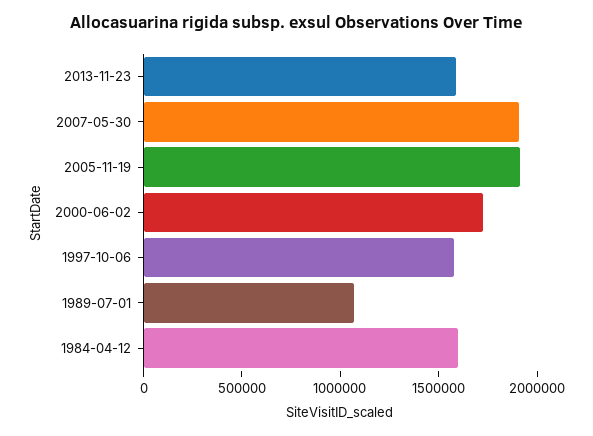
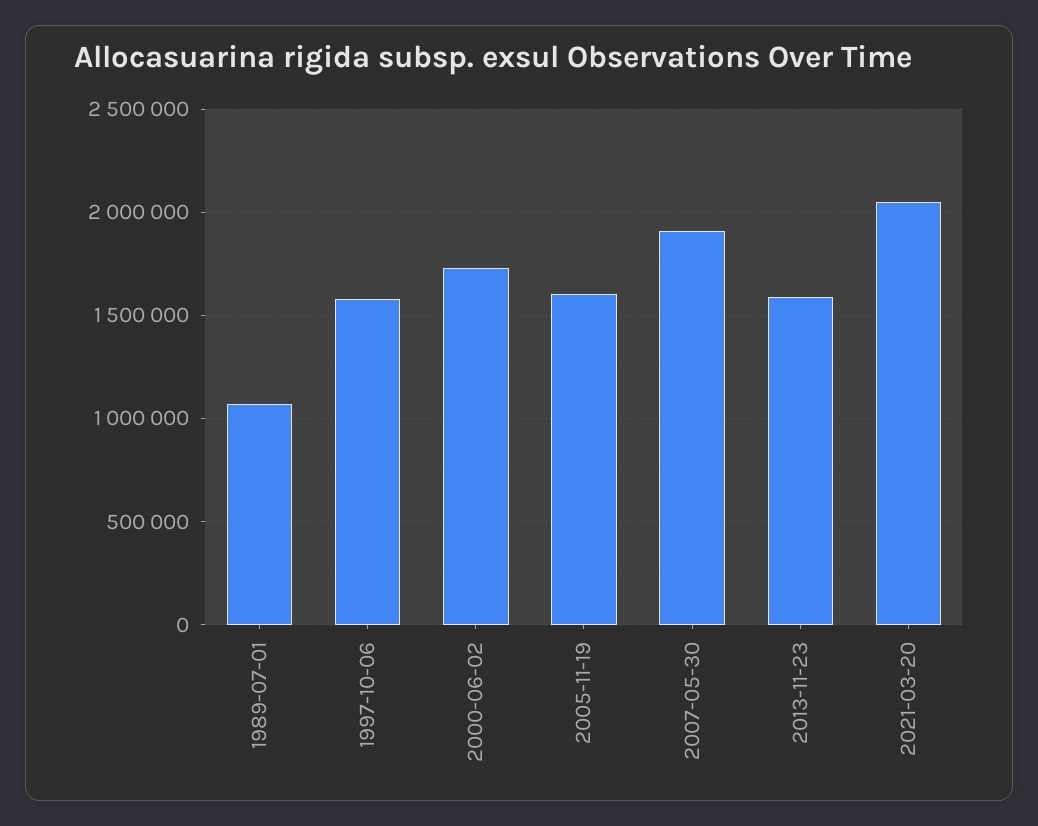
2005-11-19: 1900000 -> 1600000
1984-04-12: 1600000 -> none
2021-03-20: none -> 2050000

